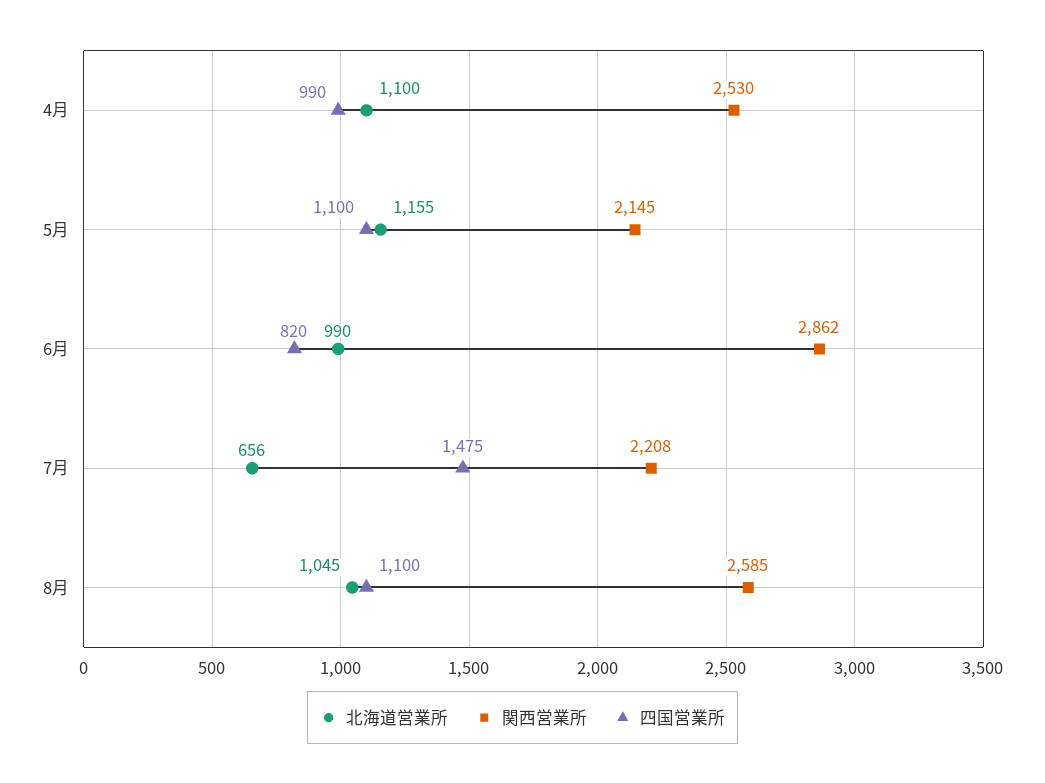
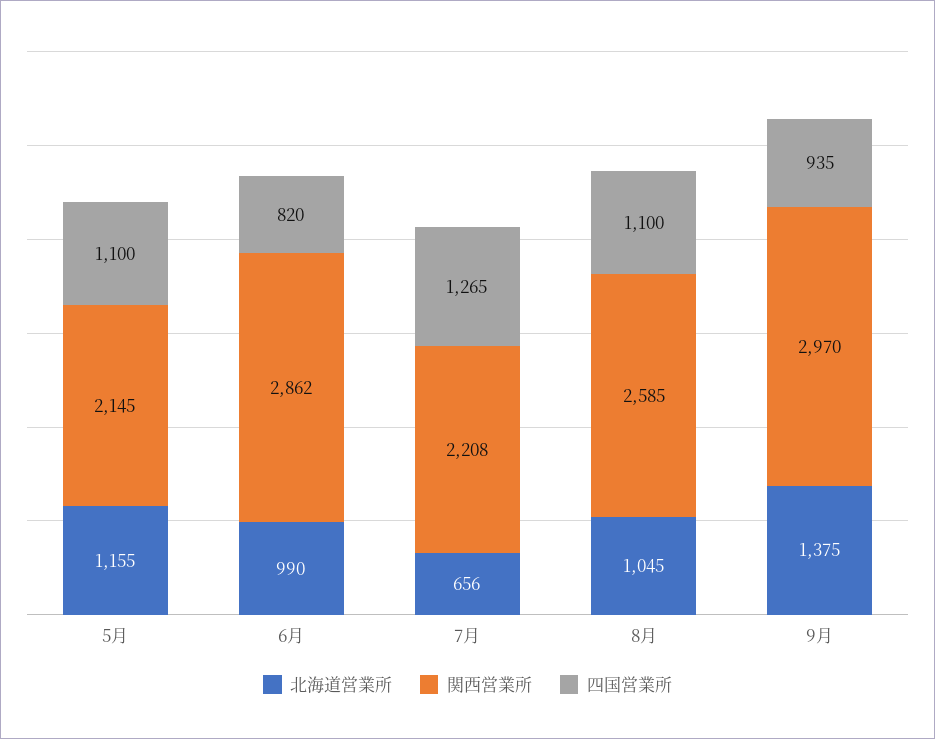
北海道営業所, 4月: 1100 -> none
関西営業所, 4月: 2530 -> none
四国営業所, 4月: 990 -> none
四国営業所, 7月: 1475 -> 1265
北海道営業所, 9月: none -> 1375
関西営業所, 9月: none -> 2970
四国営業所, 9月: none -> 935

